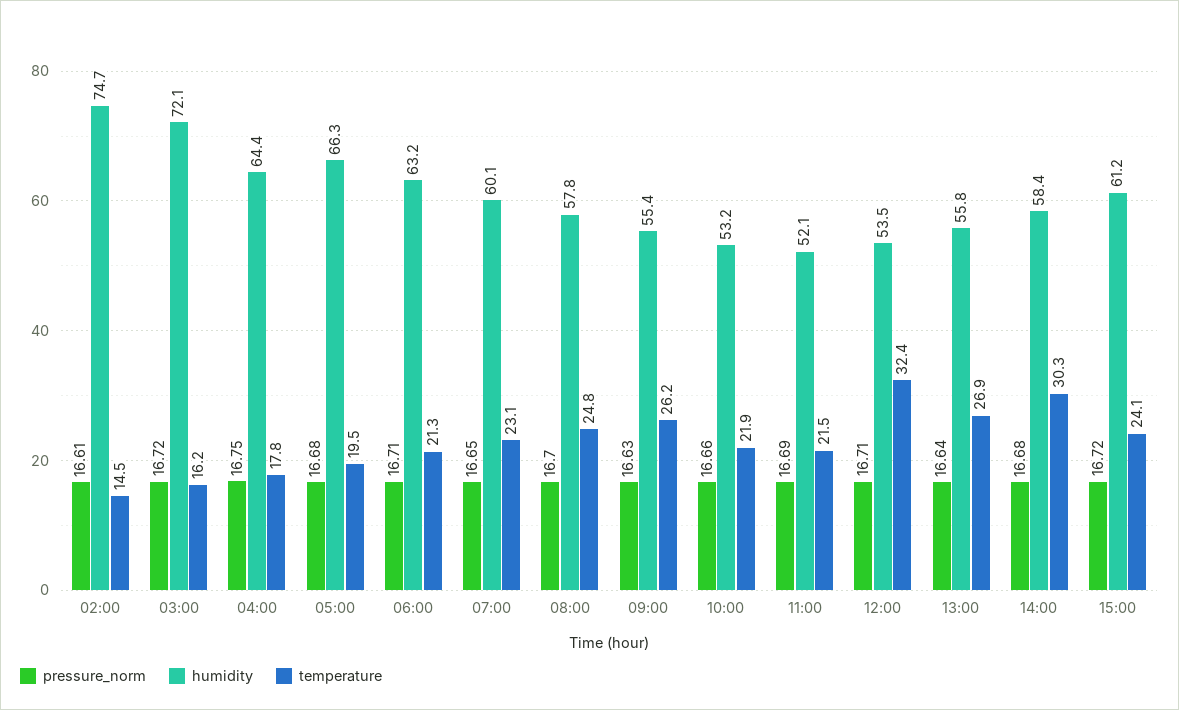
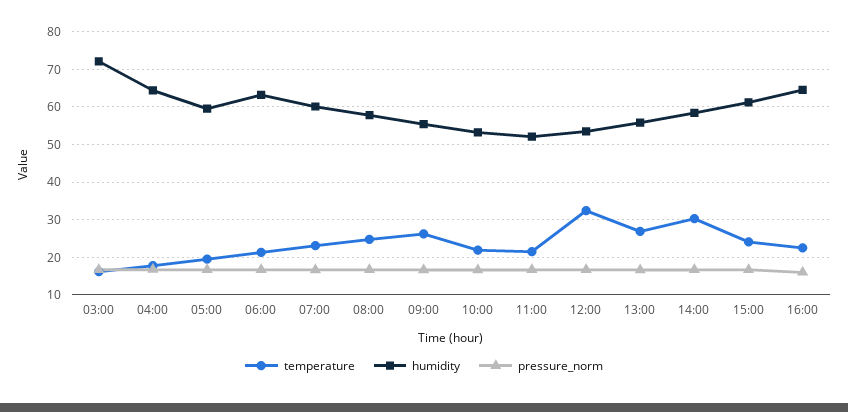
pressure_norm, 02:00: 16.61 -> none
humidity, 02:00: 74.7 -> none
temperature, 02:00: 14.5 -> none
humidity, 05:00: 66.3 -> 60
temperature, 16:00: none -> 22
humidity, 16:00: none -> 64
pressure_norm, 16:00: none -> 16

